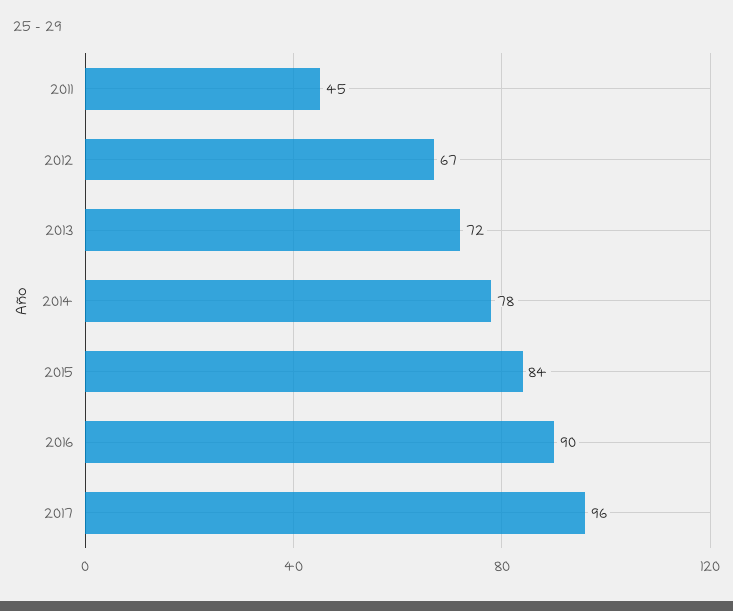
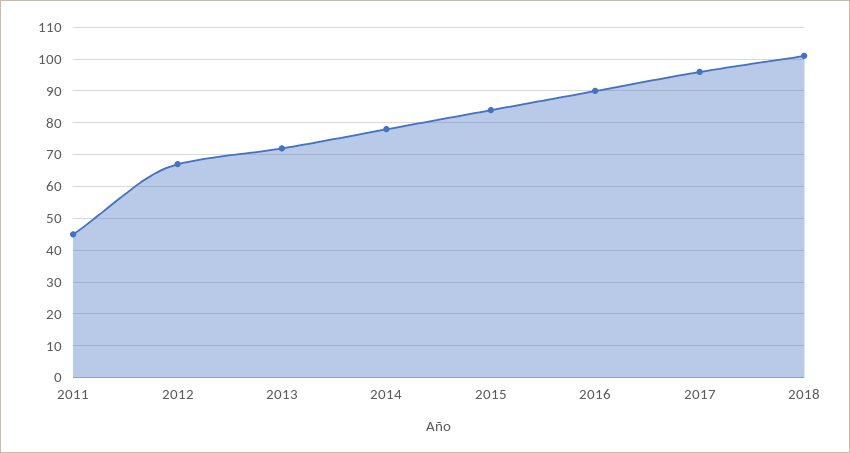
2018: none -> 100

